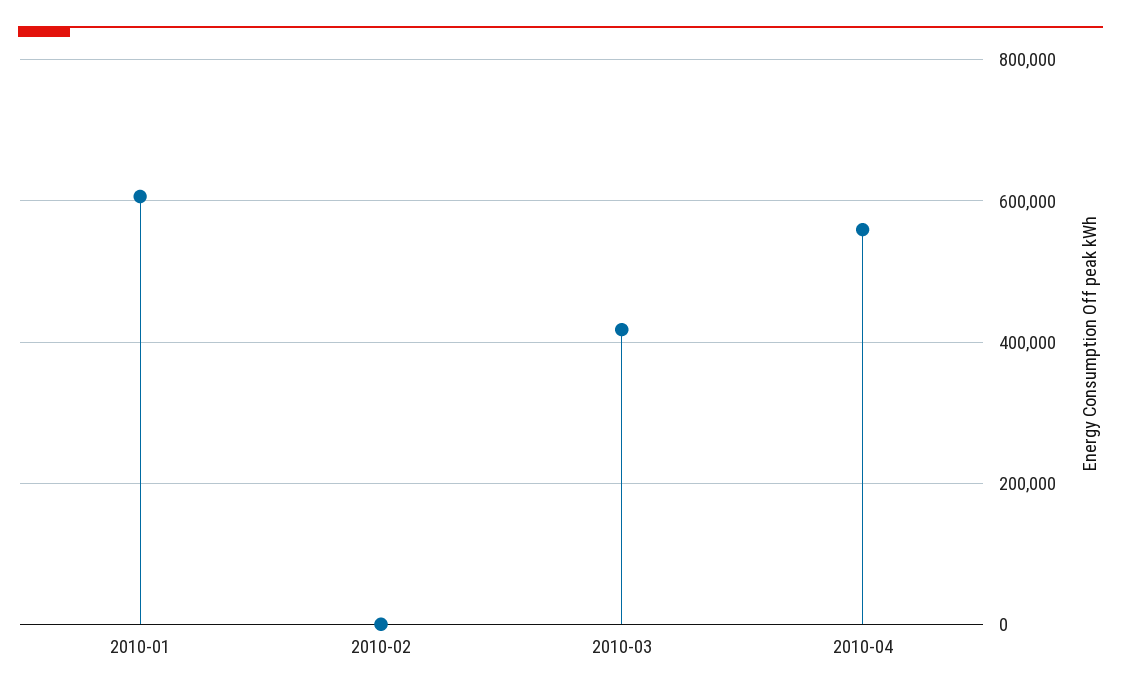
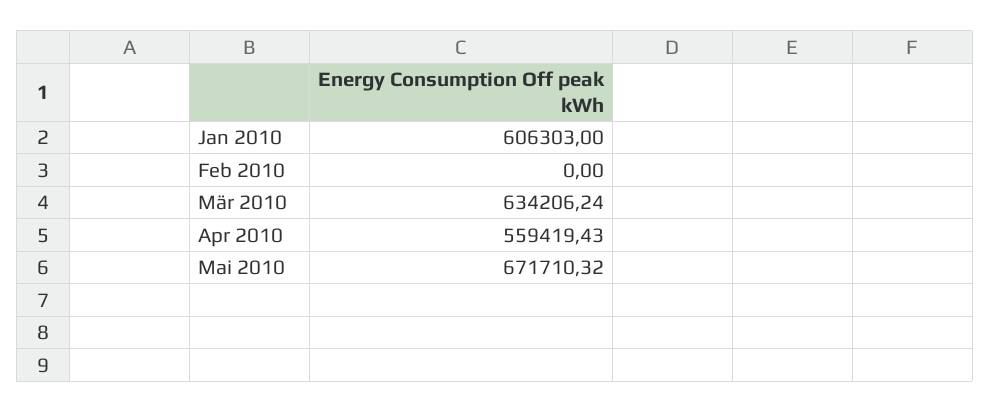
2010-03: 420000 -> 634206.24
Mai 2010: none -> 671710.32

